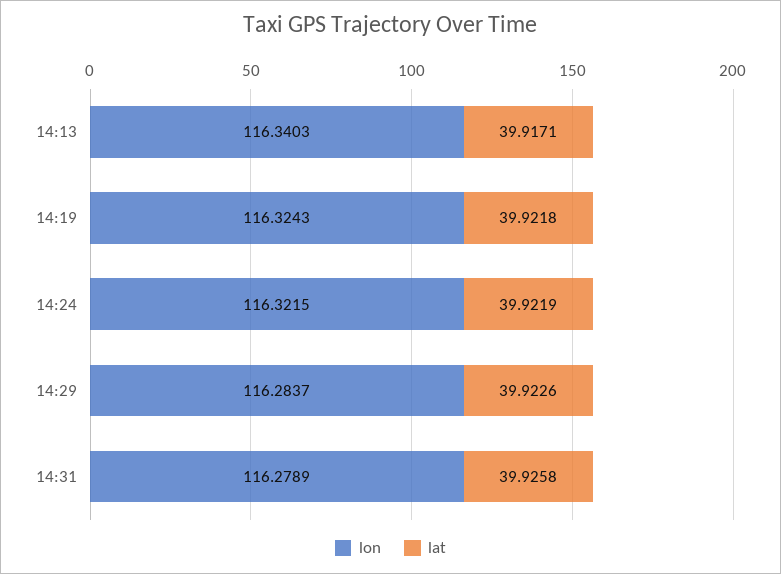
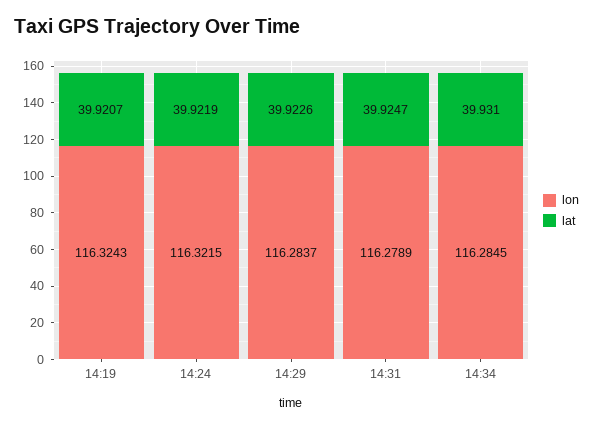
lon, 14:13: 116.3403 -> none
lat, 14:13: 39.9171 -> none
lat, 14:19: 39.9218 -> 39.9207
lat, 14:31: 39.9258 -> 39.9247
lon, 14:34: none -> 116.2845
lat, 14:34: none -> 39.931

